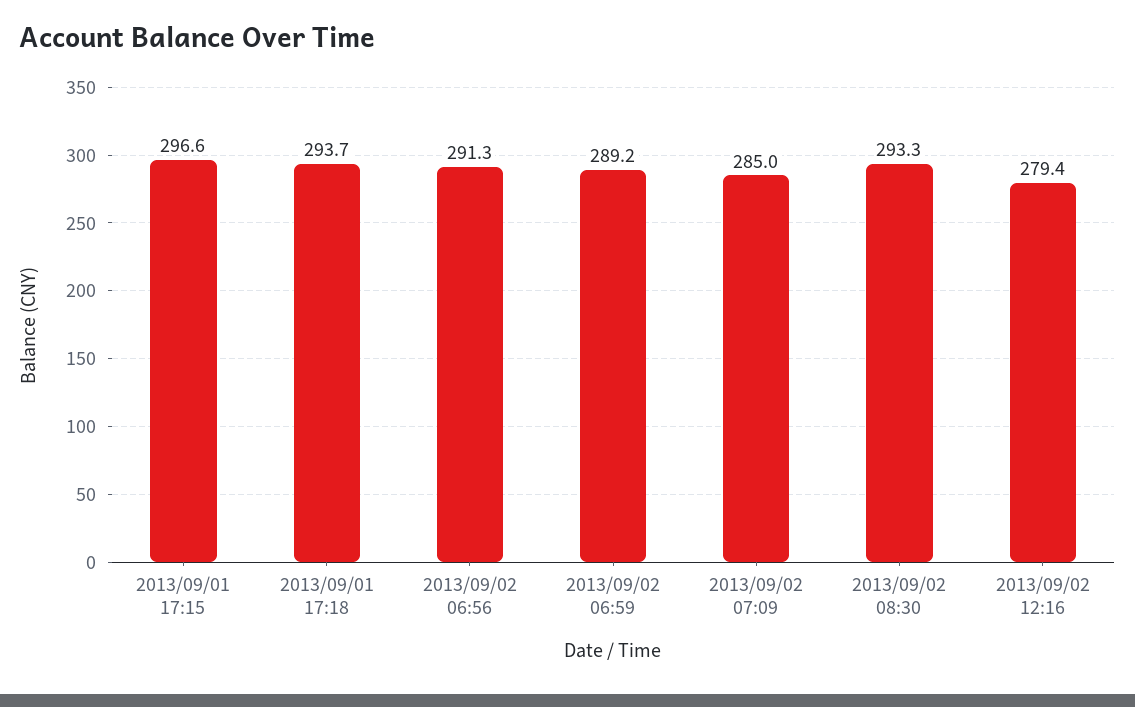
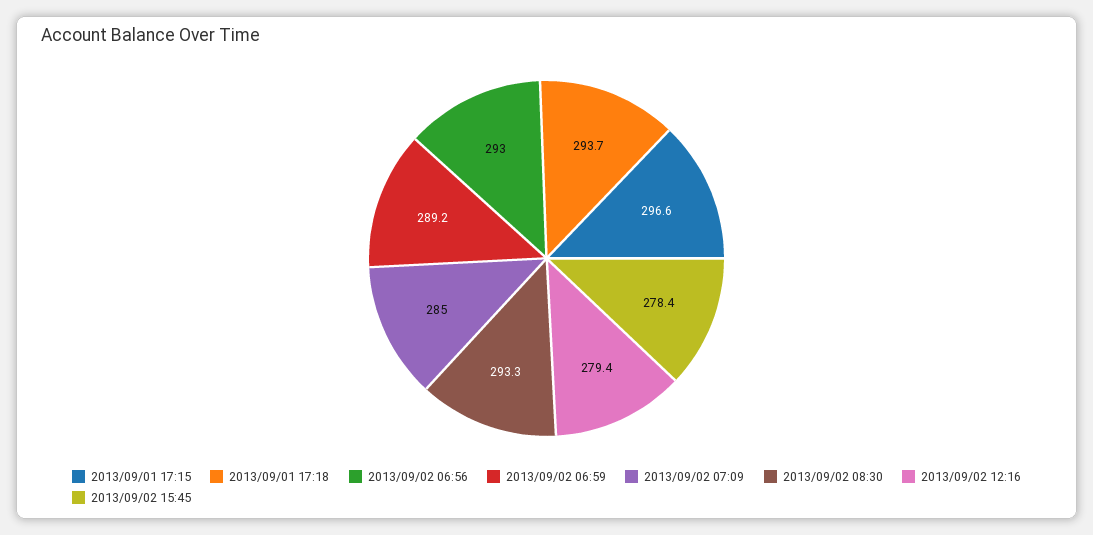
2013/09/02 06:56: 291.3 -> 293
2013/09/02 15:45: none -> 278.4

